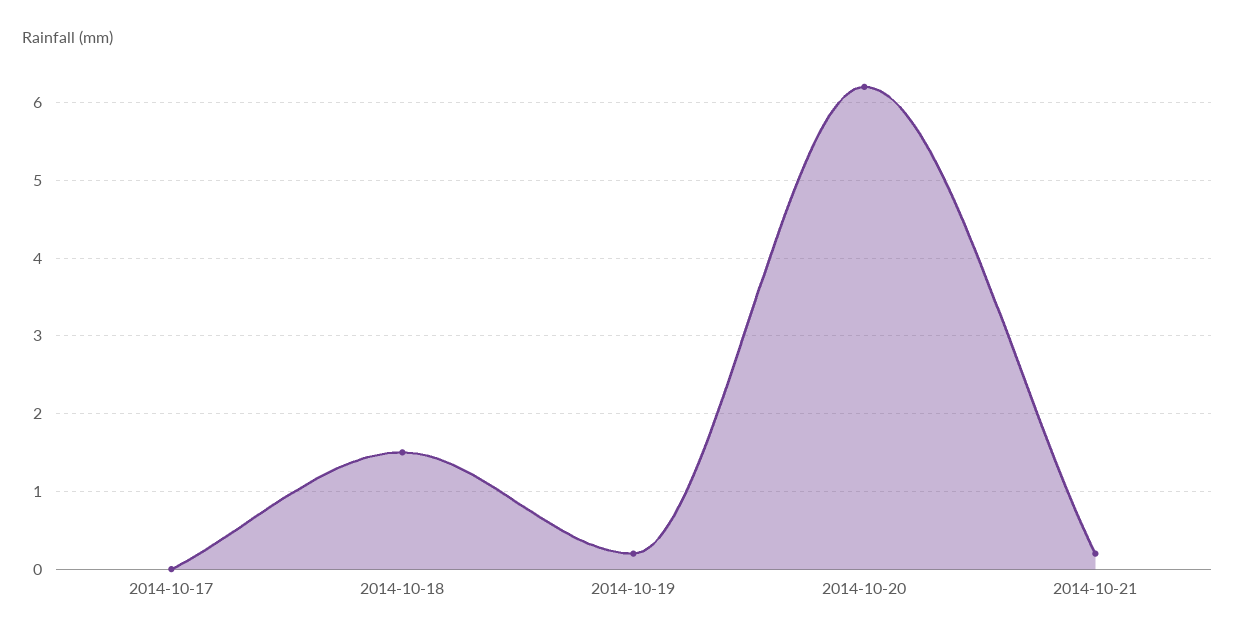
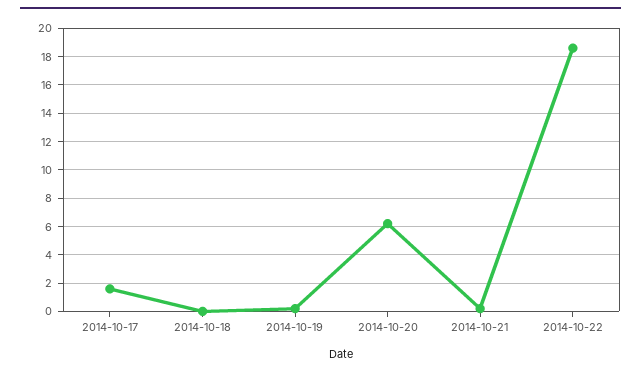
2014-10-17: 0 -> 1.5
2014-10-18: 1.5 -> 0
2014-10-22: none -> 18.5

